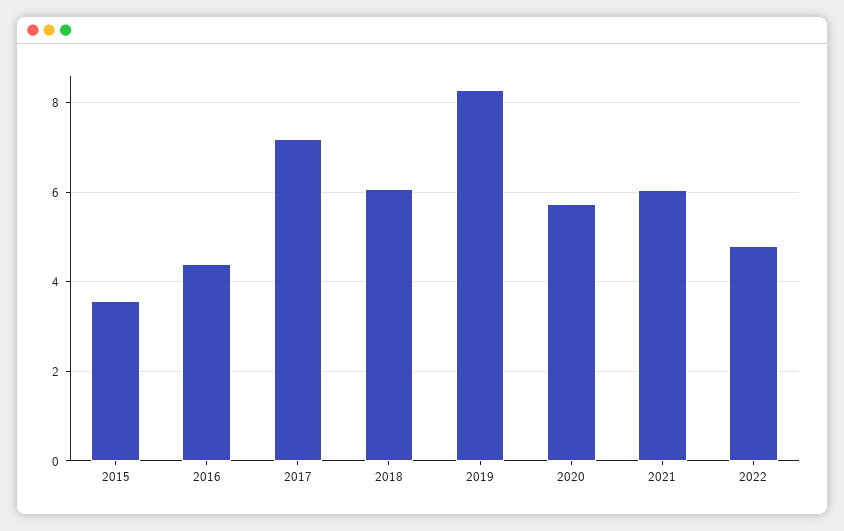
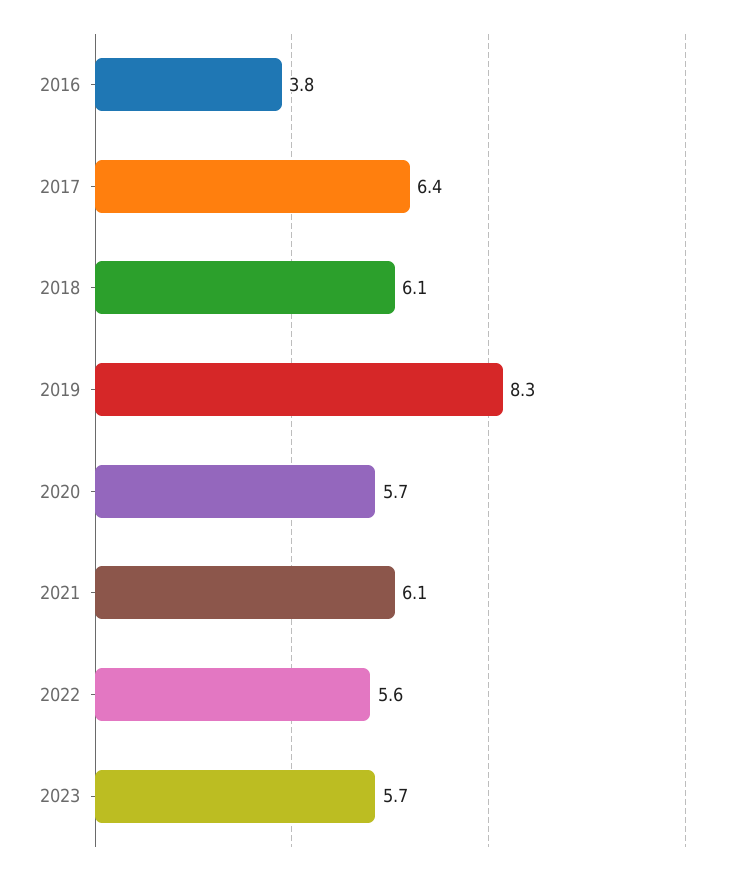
2015: 3.6 -> none
2016: 4.4 -> 3.8
2017: 7.2 -> 6.4
2022: 4.8 -> 5.6
2023: none -> 5.7

